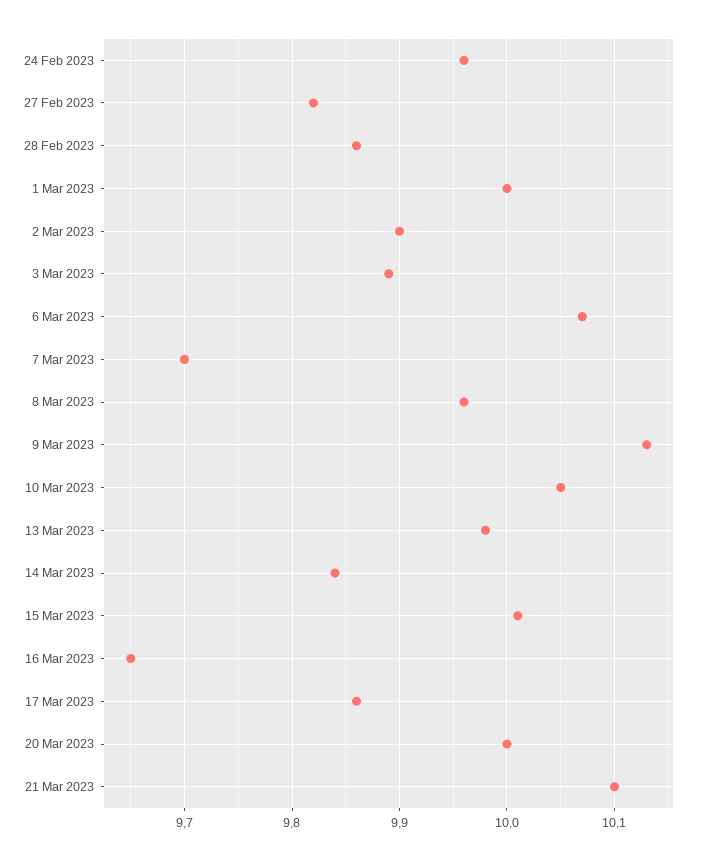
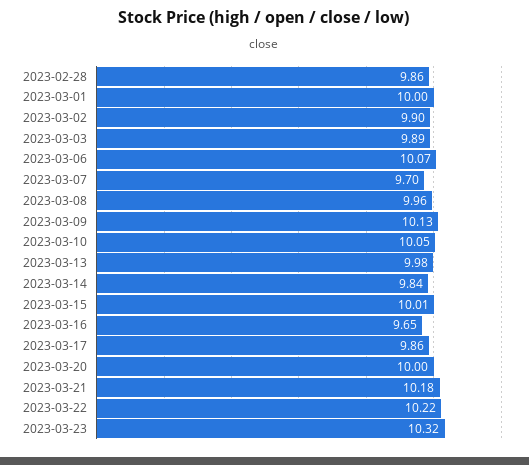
24 Feb 2023: 9.96 -> none
27 Feb 2023: 9.82 -> none
21 Mar 2023: 10.1 -> 10.18
2023-03-22: none -> 10.22
2023-03-23: none -> 10.32

